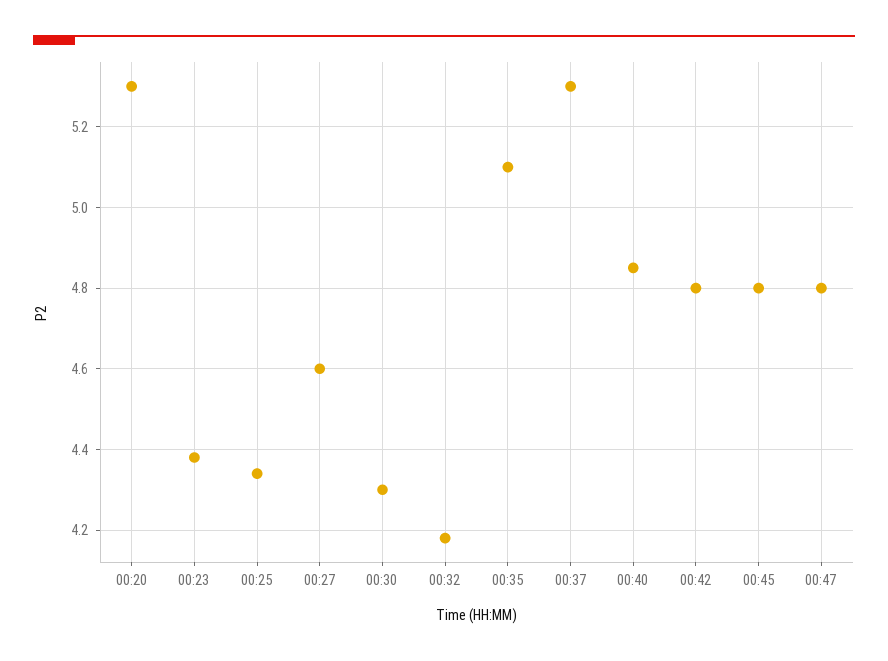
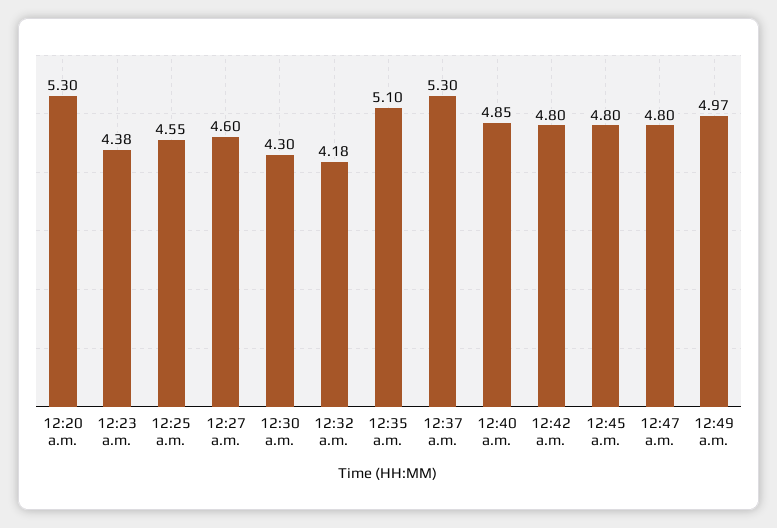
00:25: 4.35 -> 4.55
12:49 a.m.: none -> 4.97

